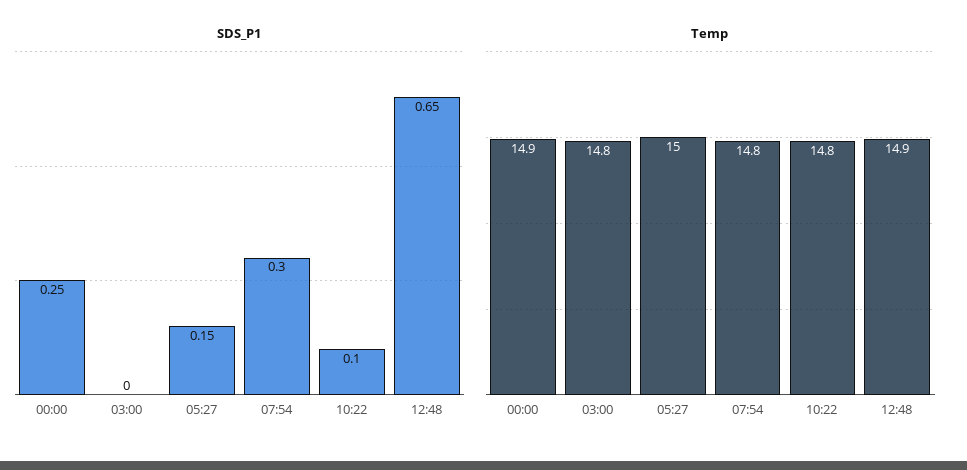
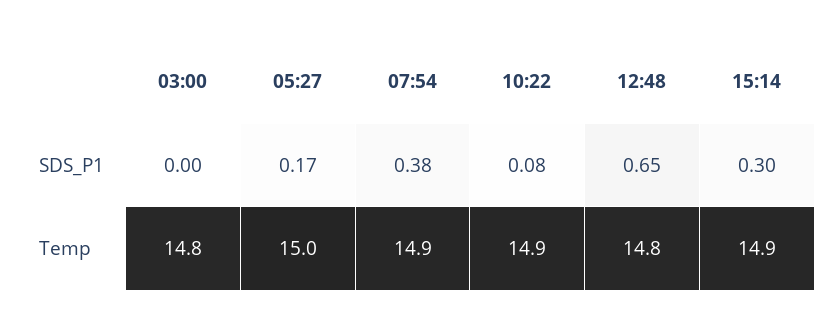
SDS_P1, 00:00: 0.25 -> none
SDS_P1, 05:27: 0.15 -> 0.17
SDS_P1, 07:54: 0.3 -> 0.38
SDS_P1, 10:22: 0.1 -> 0.08
Temp, 00:00: 14.9 -> none
Temp, 07:54: 14.8 -> 14.9
Temp, 10:22: 14.8 -> 14.9
Temp, 12:48: 14.9 -> 14.8
SDS_P1, 15:14: none -> 0.3
Temp, 15:14: none -> 14.9

